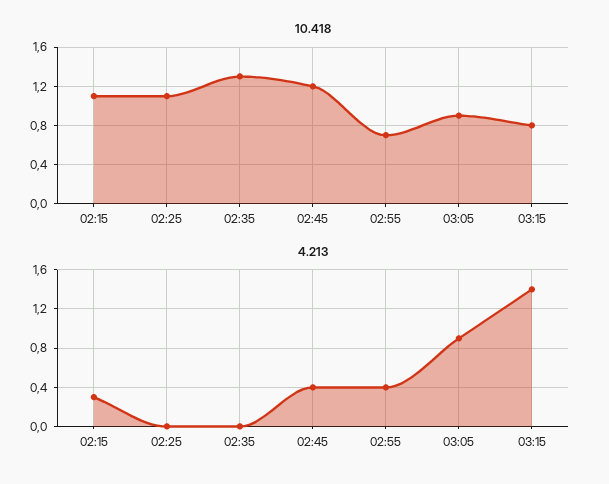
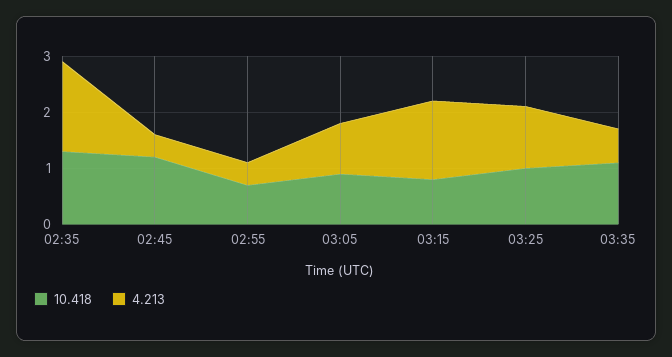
10.418, 02:15: 1.1 -> none
10.418, 02:25: 1.1 -> none
4.213, 02:15: 0.3 -> none
4.213, 02:25: 0 -> none
4.213, 02:35: 0 -> 1.5
10.418, 03:25: none -> 1
4.213, 03:25: none -> 1
10.418, 03:35: none -> 1
4.213, 03:35: none -> 0.5

